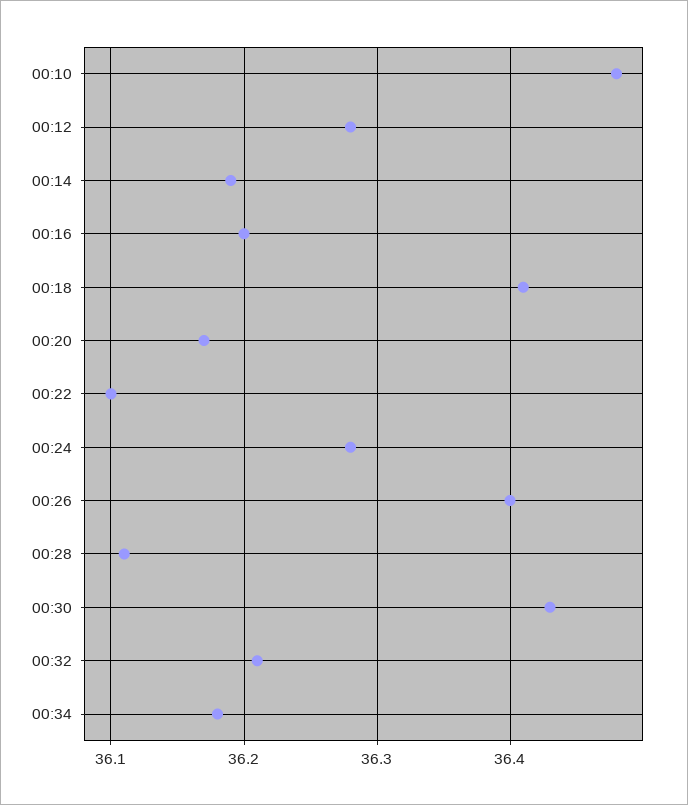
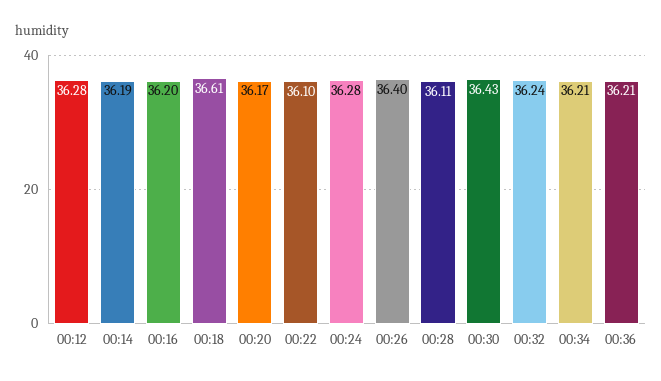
00:10: 36.48 -> none
00:18: 36.41 -> 36.61
00:32: 36.21 -> 36.24
00:34: 36.18 -> 36.21
00:36: none -> 36.21

